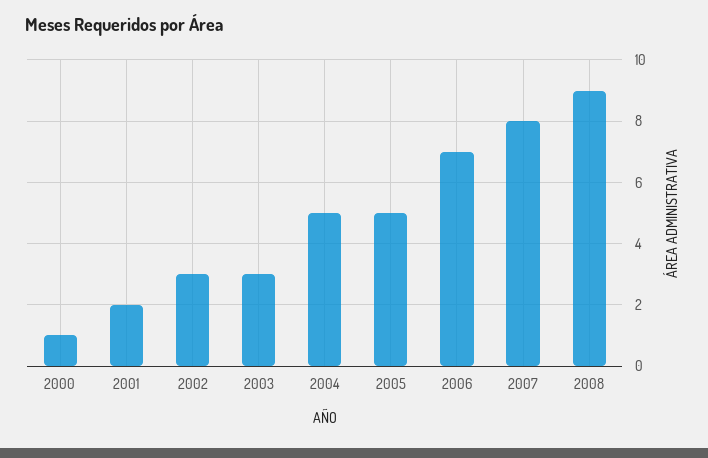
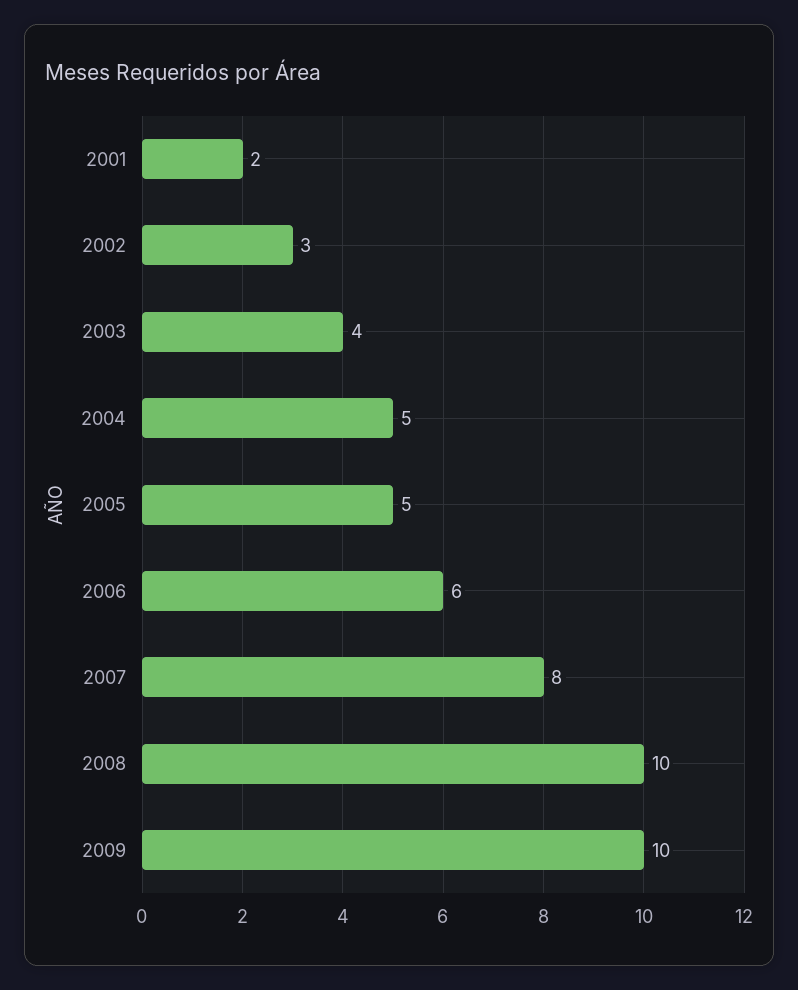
2000: 1 -> none
2003: 3 -> 4
2006: 7 -> 6
2008: 9 -> 10
2009: none -> 10

